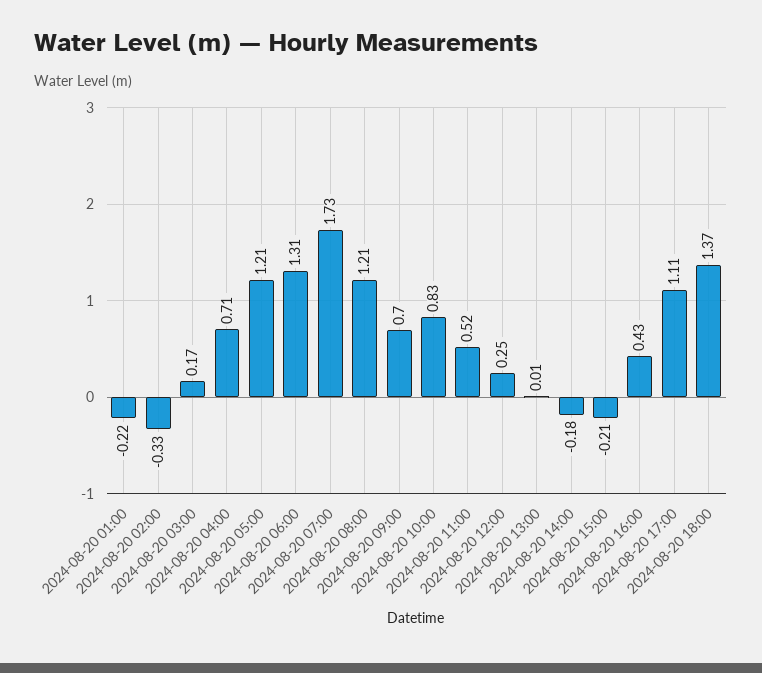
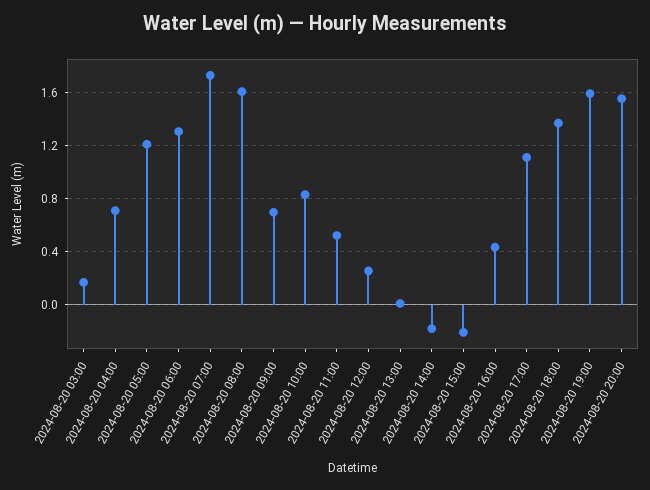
2024-08-20 01:00: -0.22 -> none
2024-08-20 02:00: -0.33 -> none
2024-08-20 08:00: 1.21 -> 1.6
2024-08-20 19:00: none -> 1.6
2024-08-20 20:00: none -> 1.55

